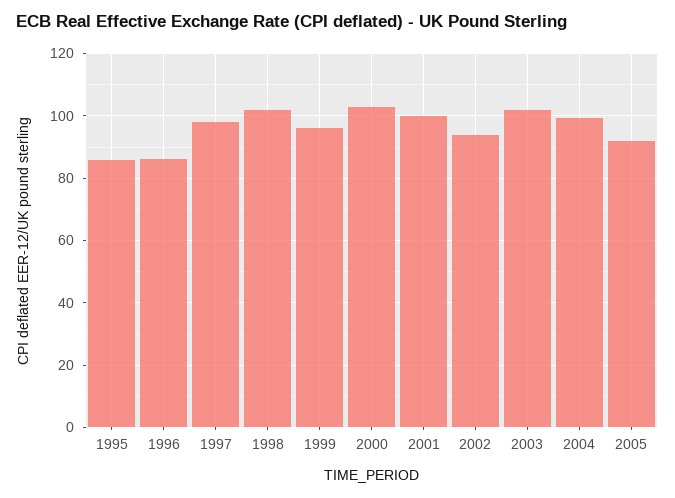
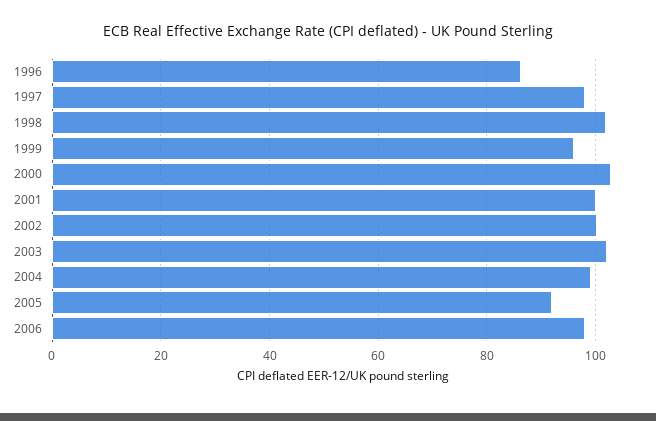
1995: 86 -> none
2002: 94 -> 100
2006: none -> 98

